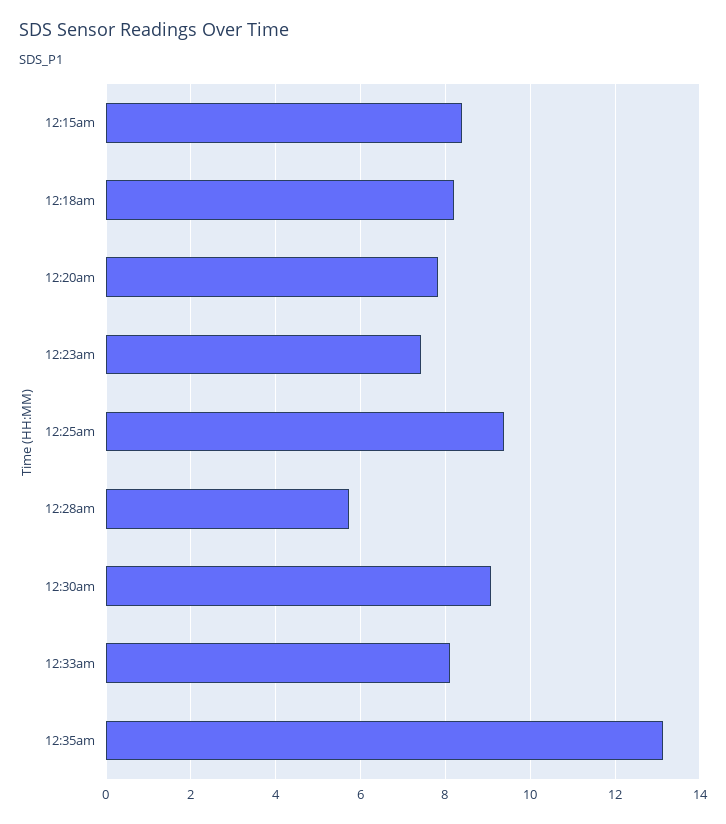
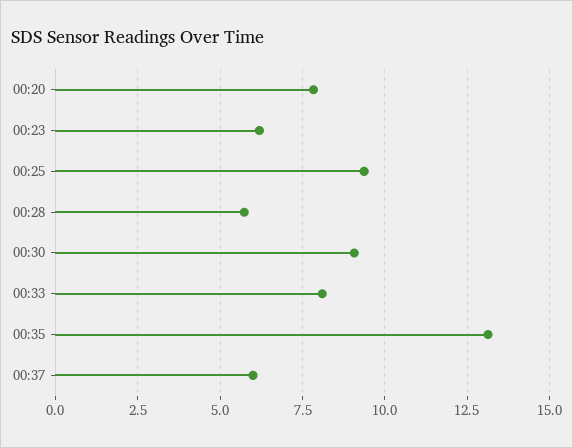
12:15am: 8.4 -> none
12:18am: 8.2 -> none
12:23am: 7.4 -> 6.25
00:37: none -> 6

